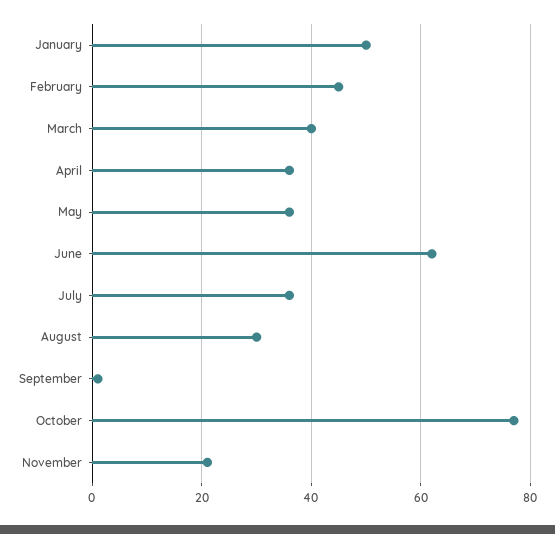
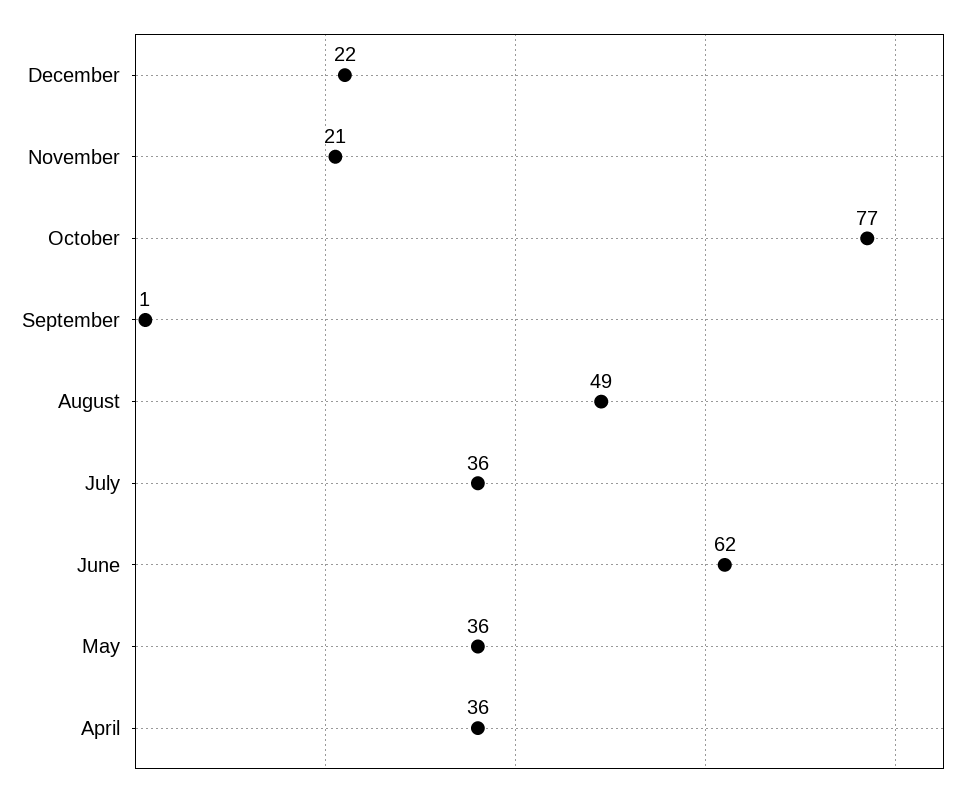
January: 50 -> none
February: 45 -> none
March: 40 -> none
August: 30 -> 49
December: none -> 22

